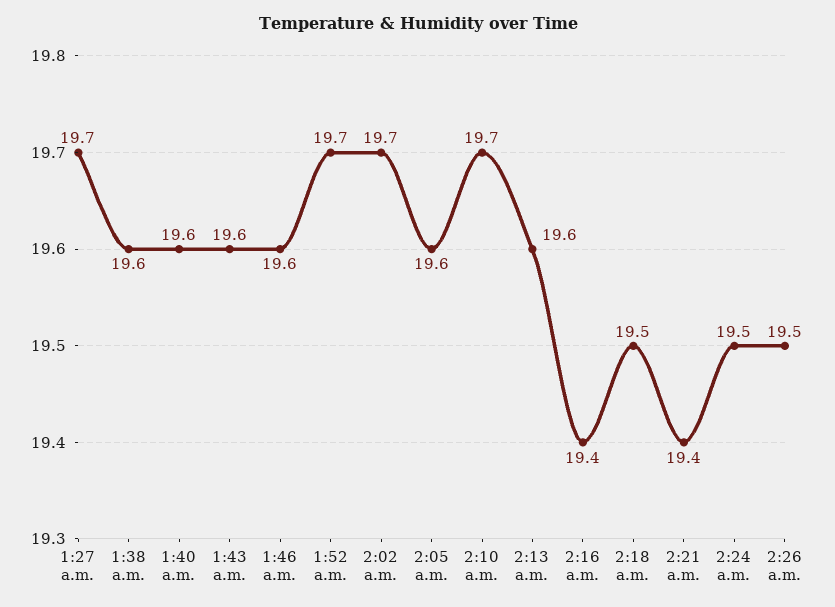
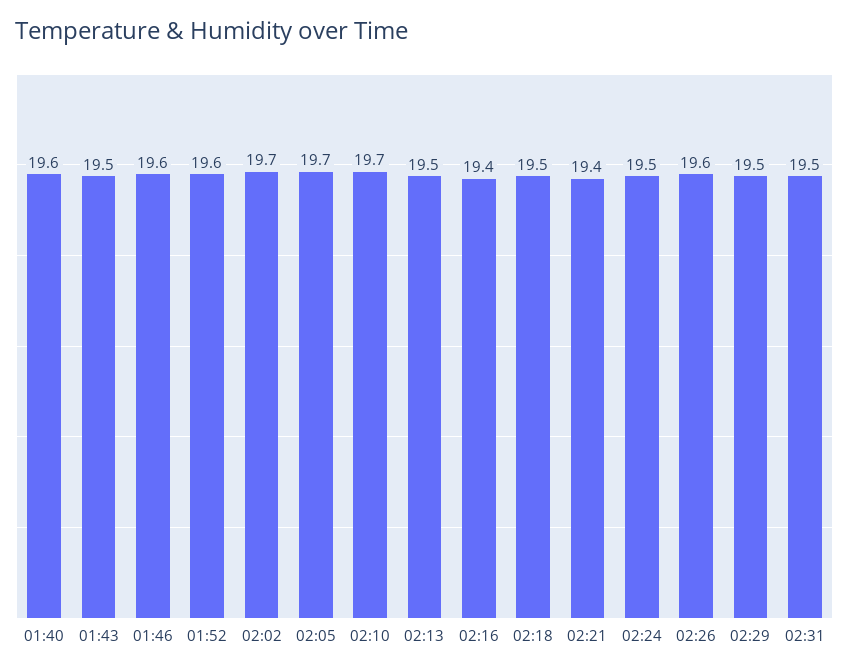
1:27 a.m.: 19.7 -> none
1:38 a.m.: 19.6 -> none
1:43 a.m.: 19.6 -> 19.5
1:52 a.m.: 19.7 -> 19.6
2:05 a.m.: 19.6 -> 19.7
2:13 a.m.: 19.6 -> 19.5
2:26 a.m.: 19.5 -> 19.6
02:29: none -> 19.5
02:31: none -> 19.5

